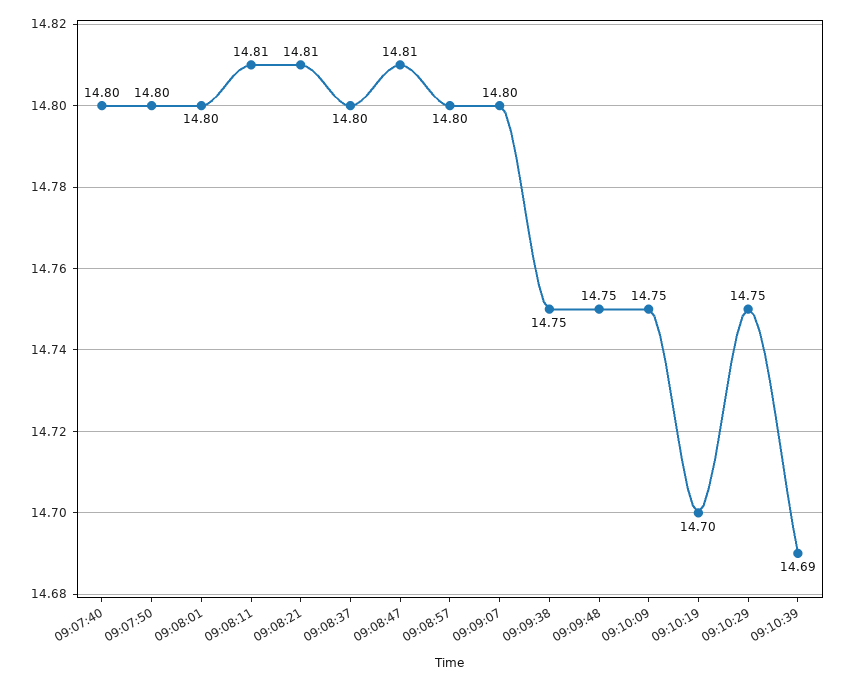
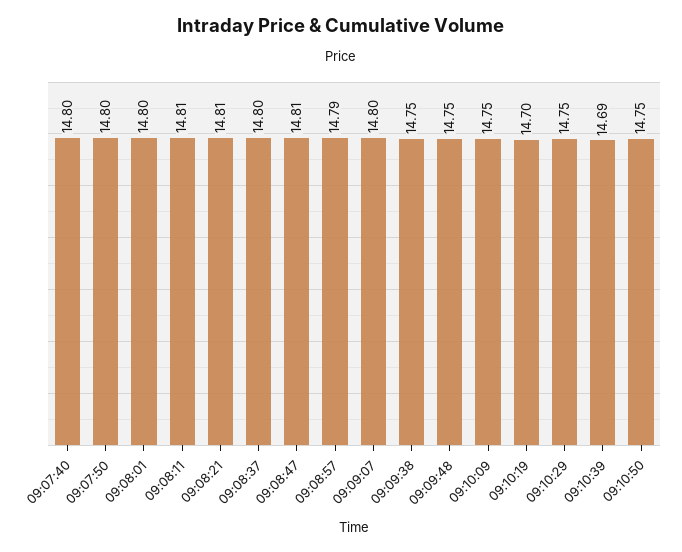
09:08:57: 14.8 -> 14.79
09:10:50: none -> 14.75

